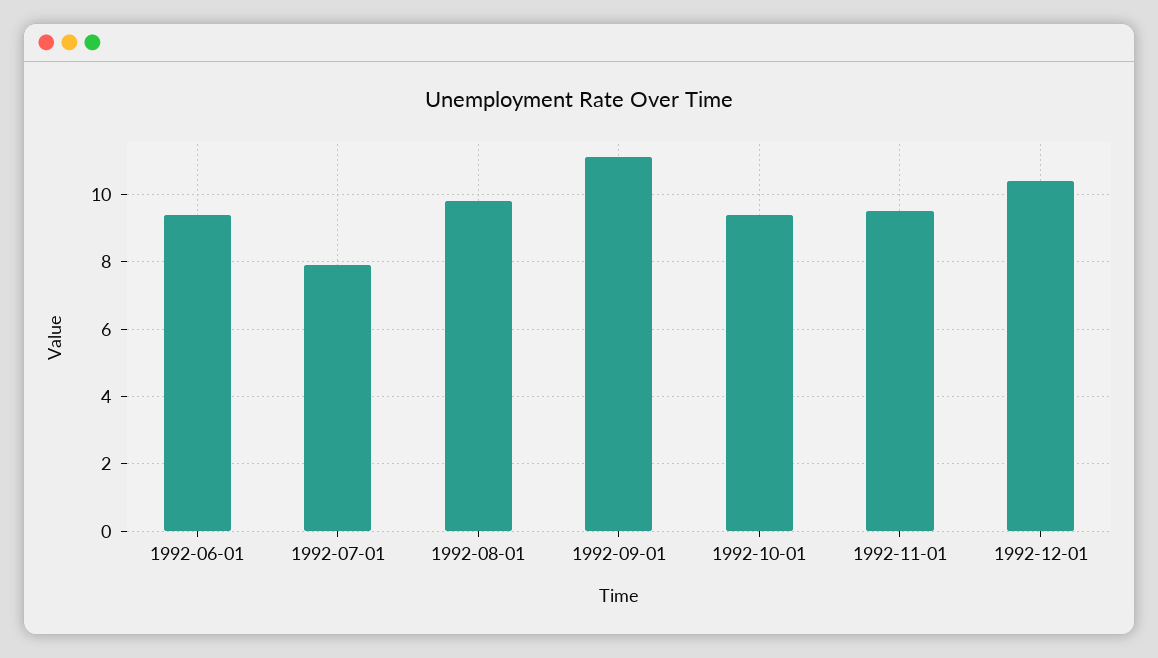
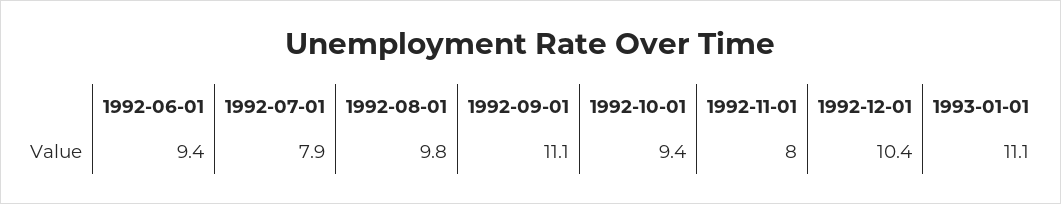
1992-11-01: 9.5 -> 8
1993-01-01: none -> 11.1

